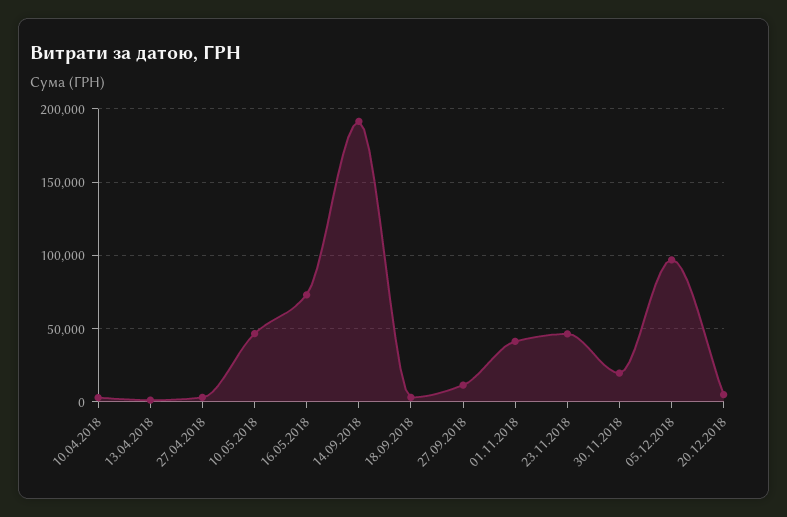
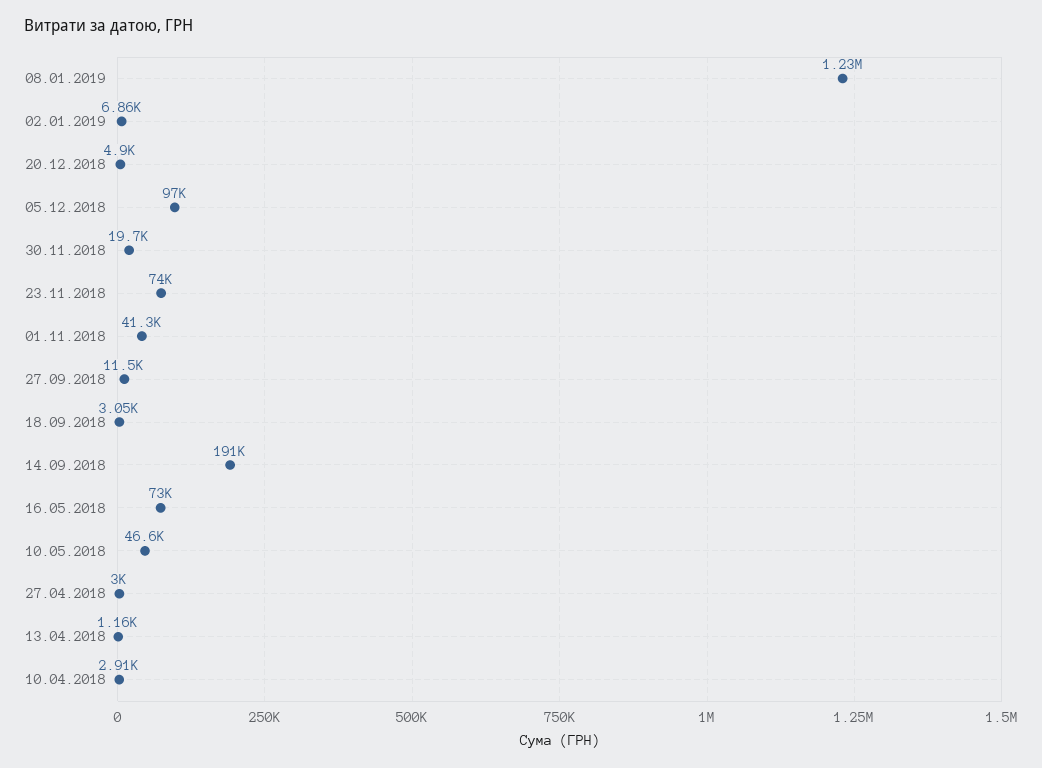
23.11.2018: 45000 -> 74000
08.01.2019: none -> 1230000
02.01.2019: none -> 6860

